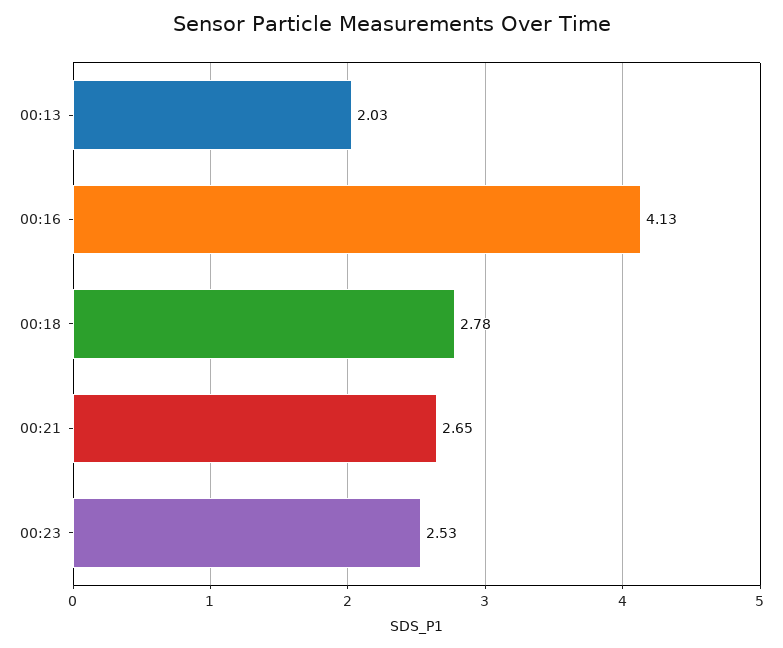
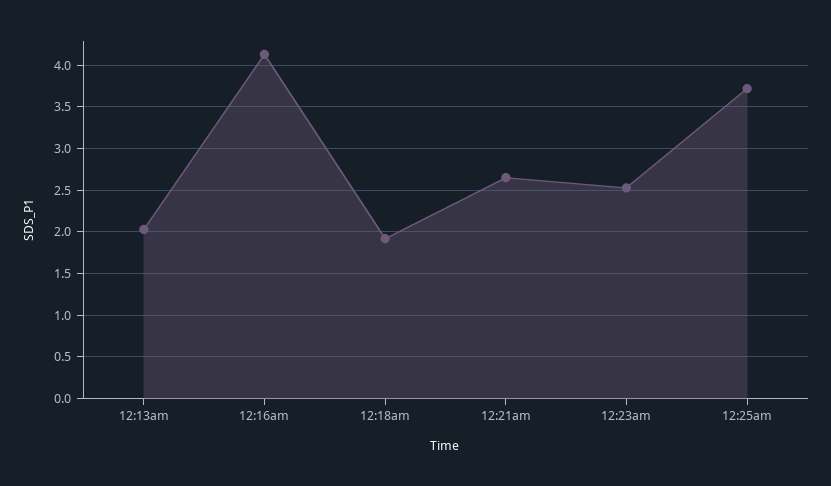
00:18: 2.78 -> 1.9
12:25am: none -> 3.7

